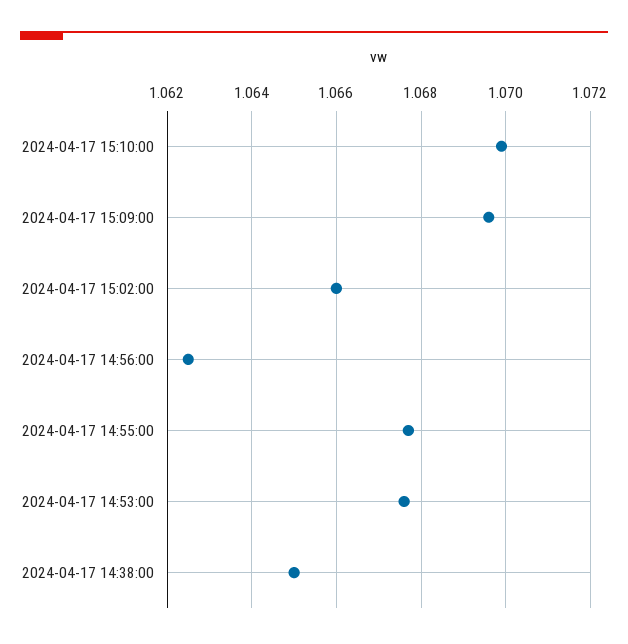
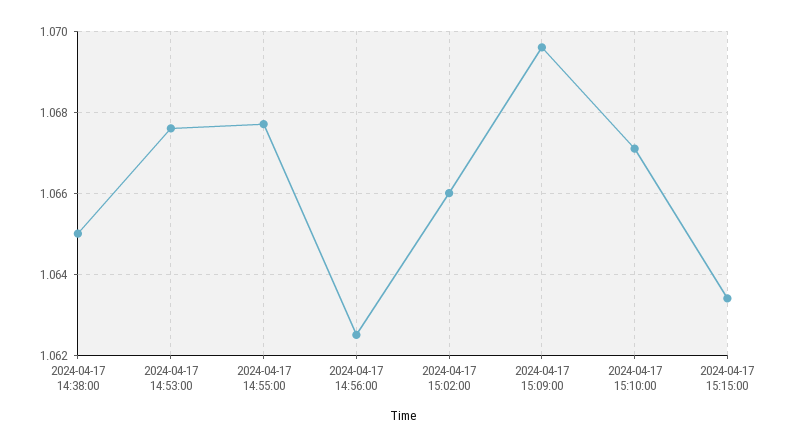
2024-04-17 15:10:00: 1.07 -> 1.067
2024-04-17 15:15:00: none -> 1.0635

